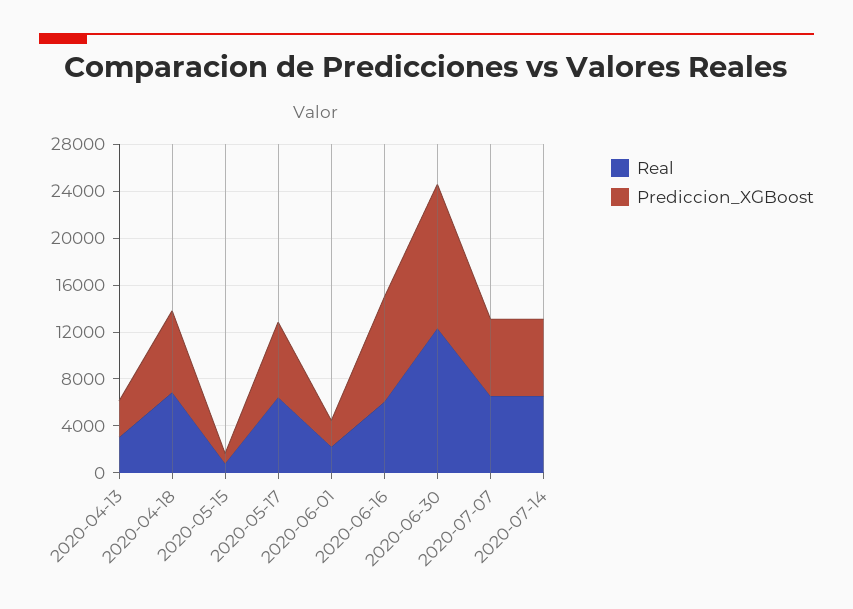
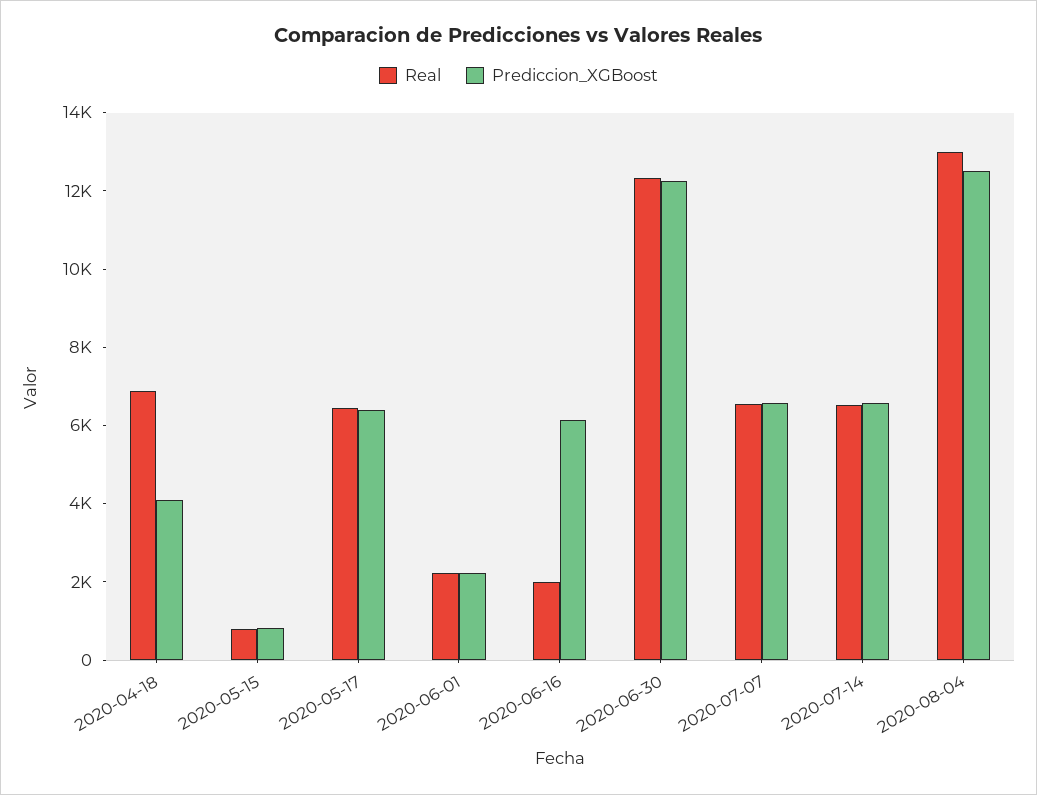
Real, 2020-04-13: 3000 -> none
Prediccion_XGBoost, 2020-04-13: 3000 -> none
Prediccion_XGBoost, 2020-04-18: 7000 -> 4000
Real, 2020-06-16: 6000 -> 2000
Prediccion_XGBoost, 2020-06-16: 9000 -> 6000
Real, 2020-08-04: none -> 13000
Prediccion_XGBoost, 2020-08-04: none -> 12500

